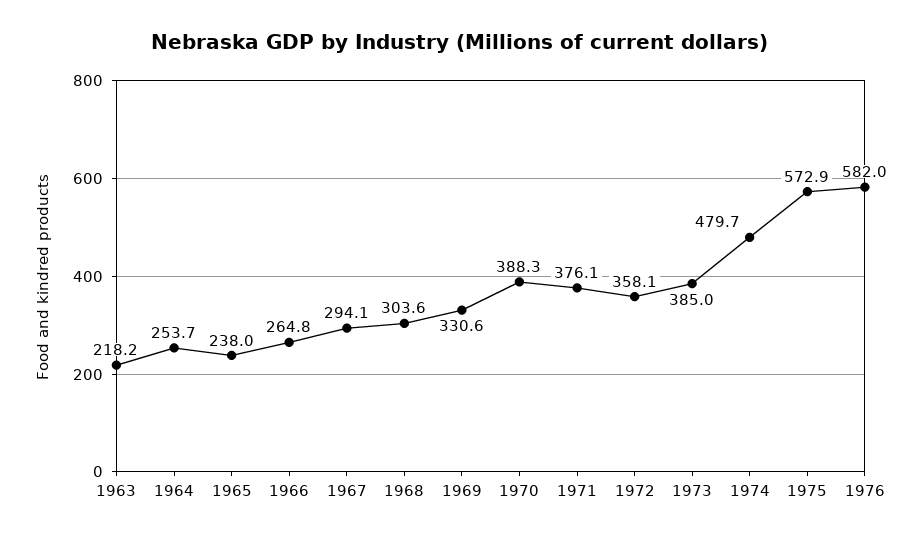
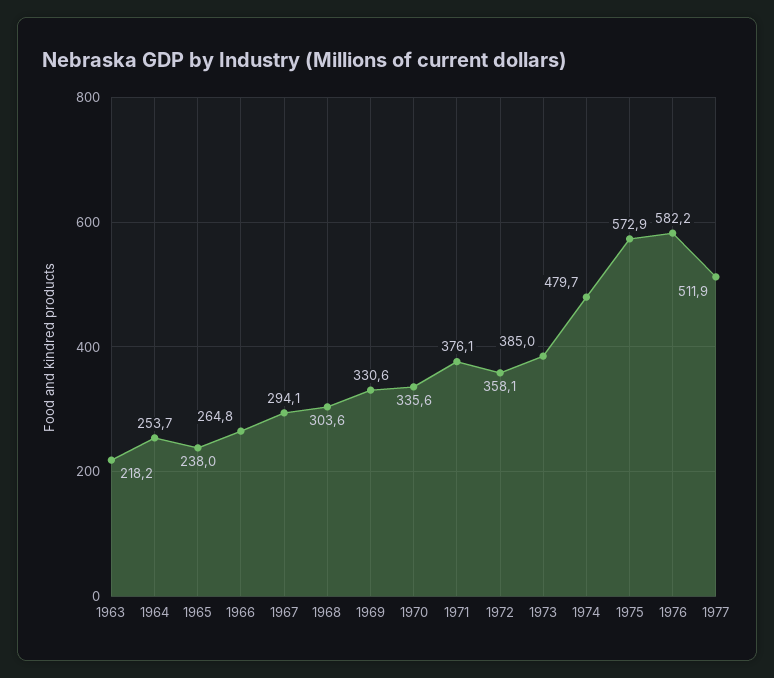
1970: 388.3 -> 335.6
1976: 582 -> 582.2
1977: none -> 511.9

